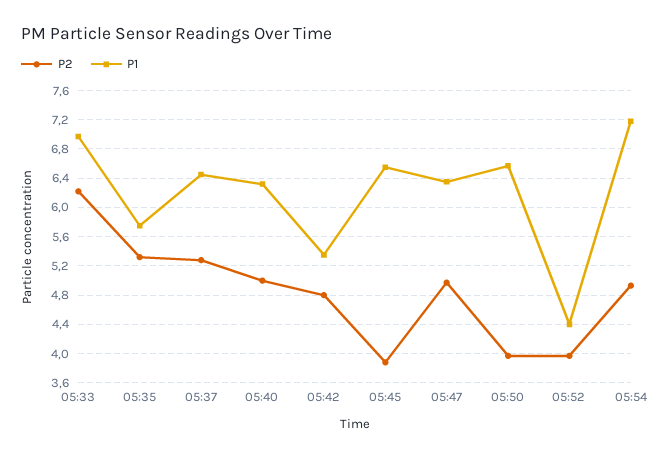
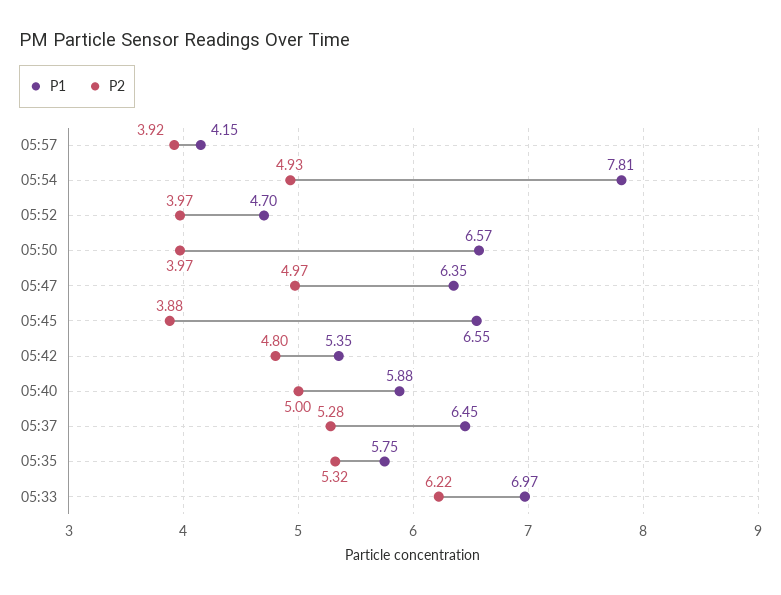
P1, 05:40: 6.3 -> 5.88
P1, 05:52: 4.4 -> 4.7
P1, 05:54: 7.2 -> 7.81
P1, 05:57: none -> 4.15
P2, 05:57: none -> 3.92

